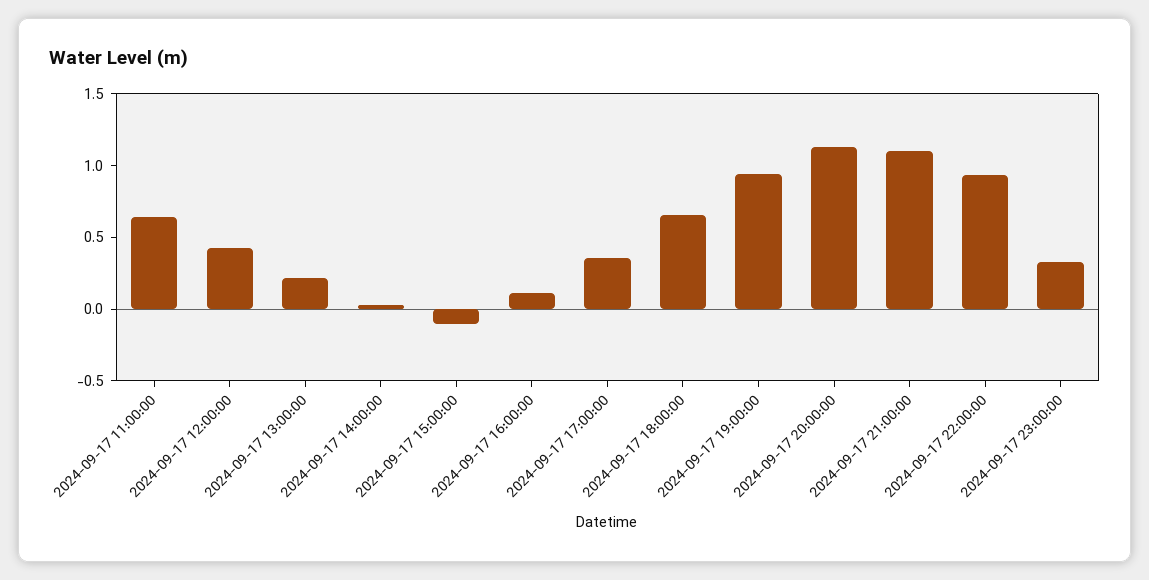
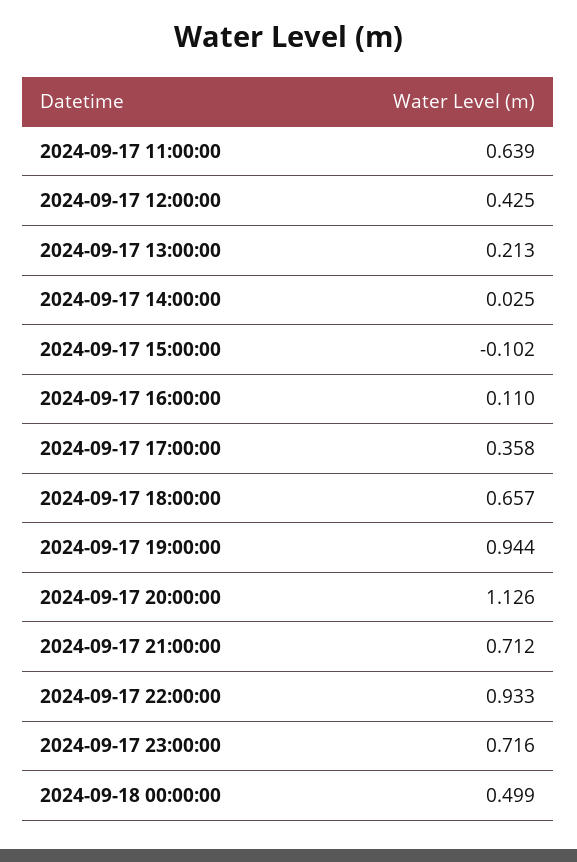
2024-09-17 21:00:00: 1.1 -> 0.712
2024-09-17 23:00:00: 0.3 -> 0.716
2024-09-18 00:00:00: none -> 0.499

